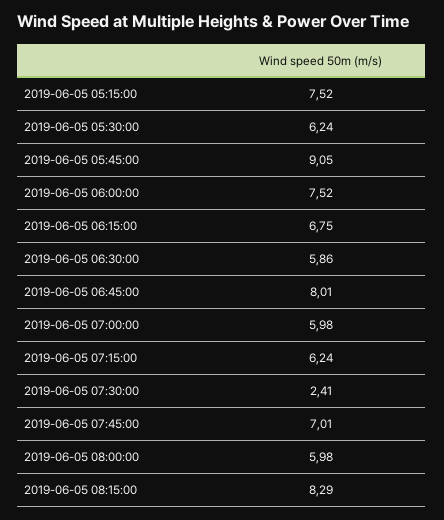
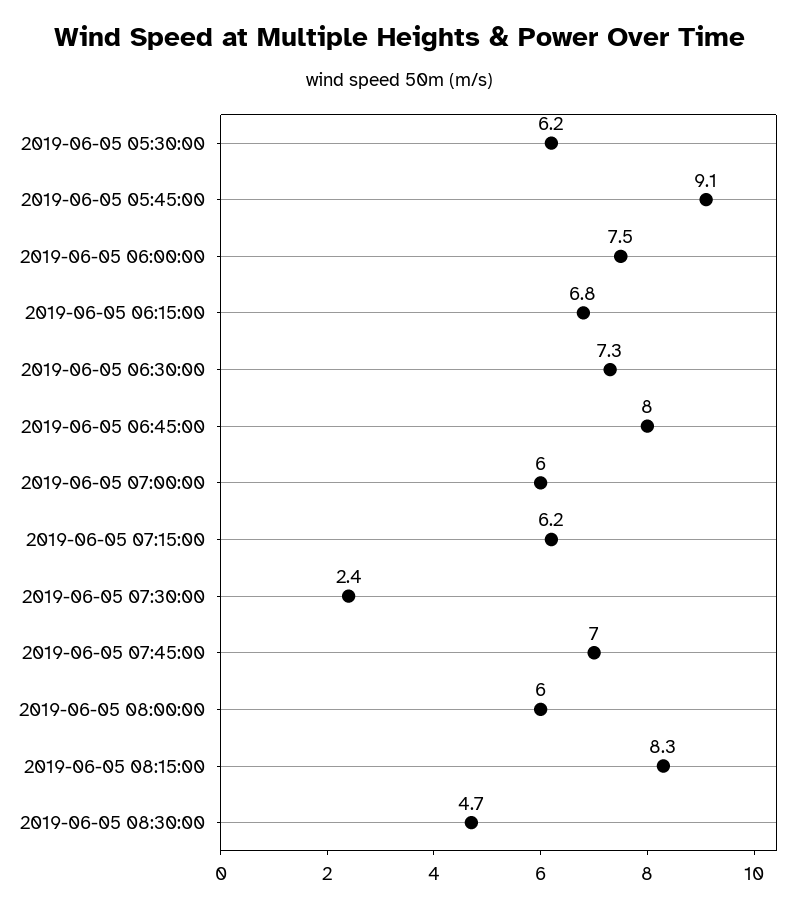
2019-06-05 05:15:00: 7.52 -> none
2019-06-05 06:30:00: 5.86 -> 7.3
2019-06-05 08:30:00: none -> 4.7

